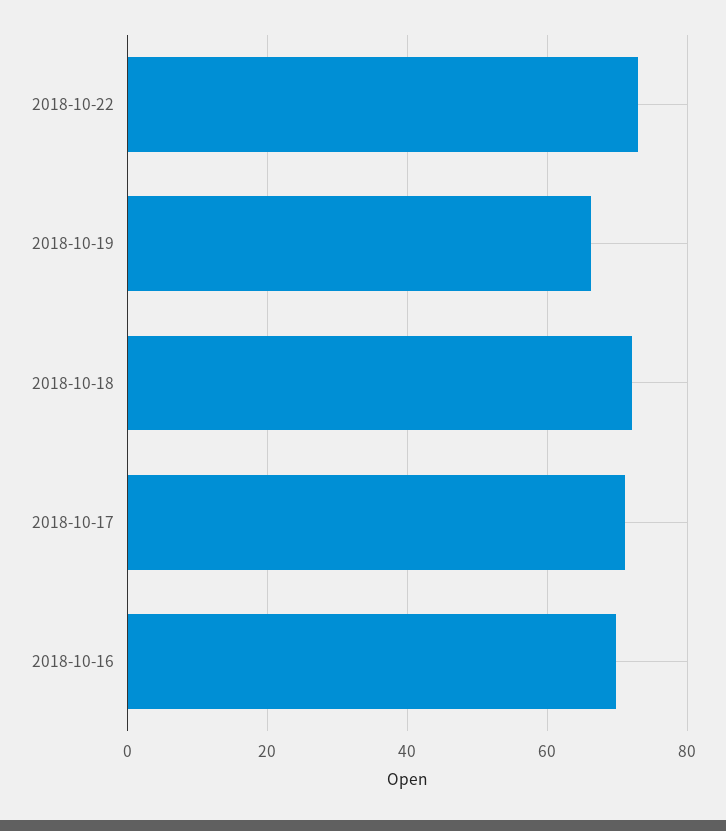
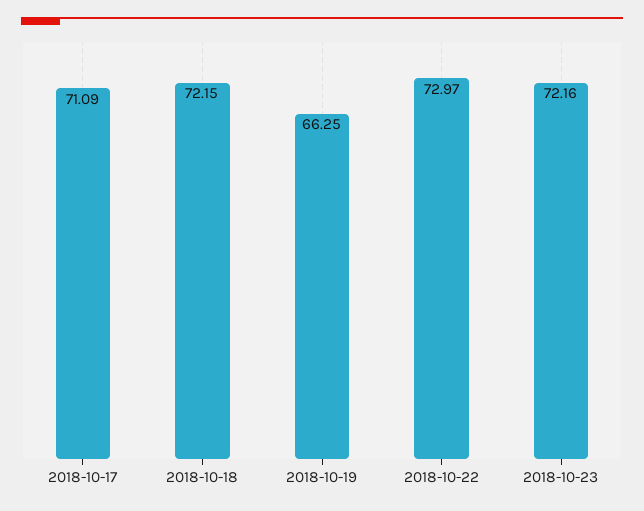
2018-10-16: 70 -> none
2018-10-23: none -> 72.16

